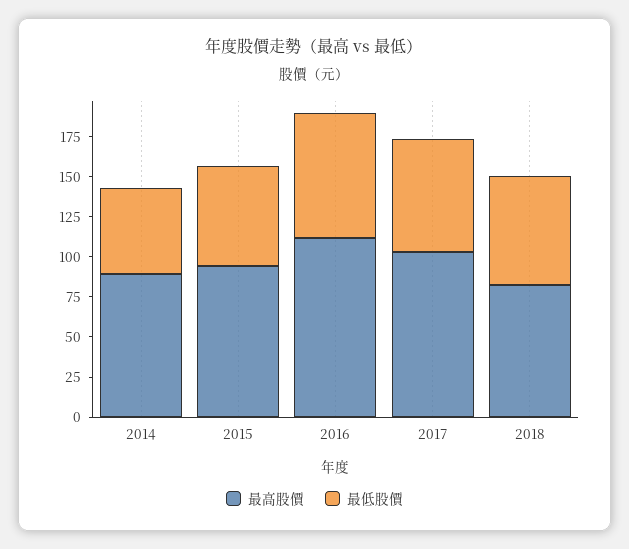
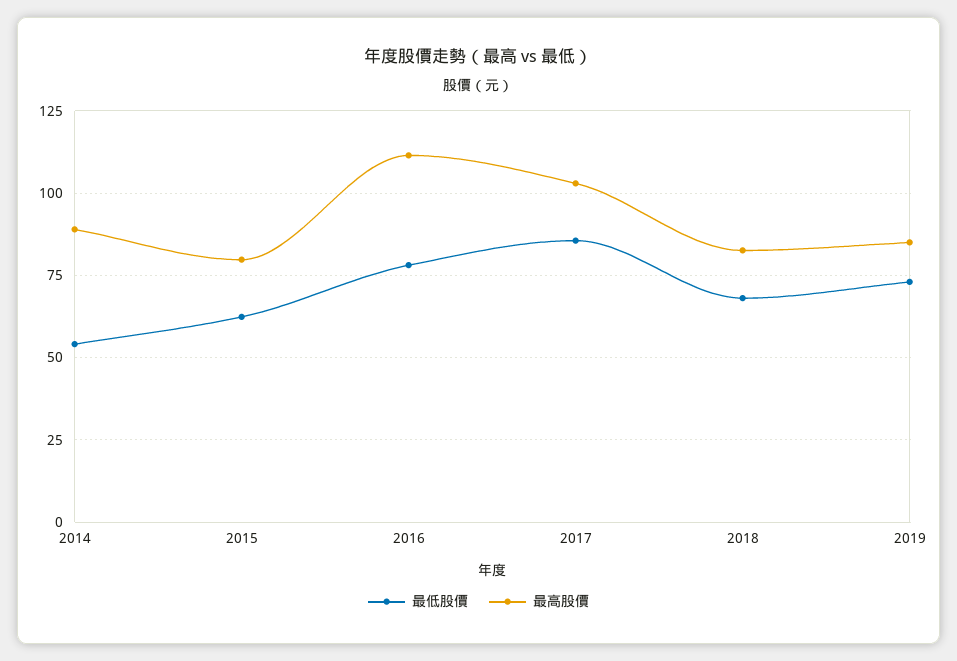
最高股價, 2015: 95 -> 80
最低股價, 2017: 70 -> 85
最低股價, 2019: none -> 72.5
最高股價, 2019: none -> 85

